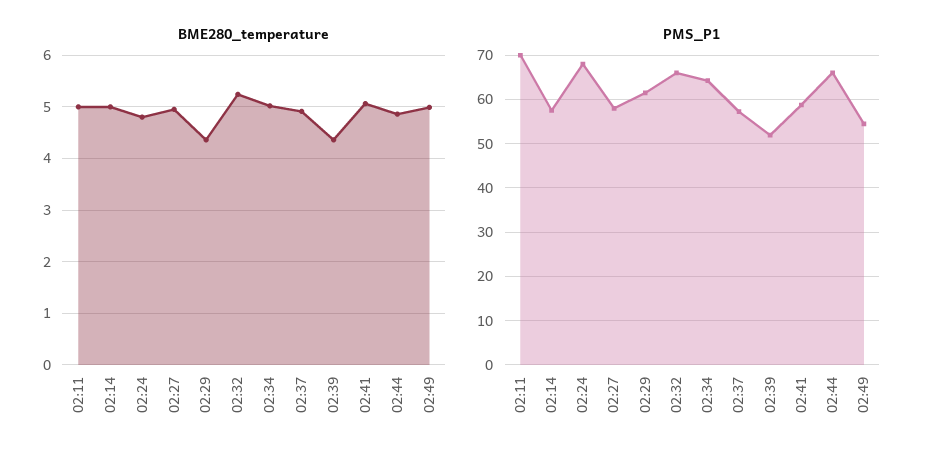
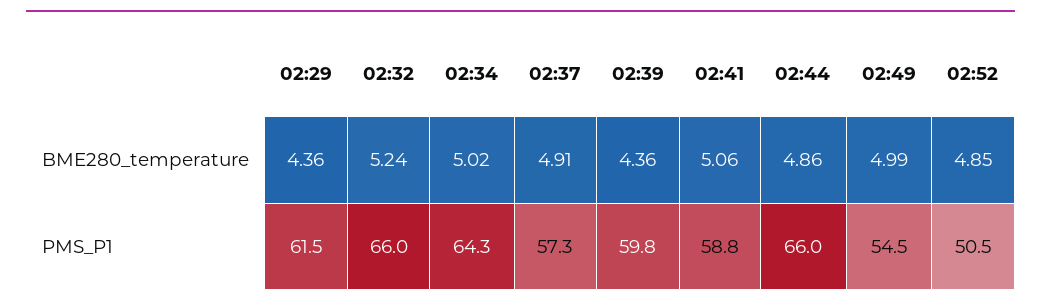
BME280_temperature, 02:11: 5 -> none
BME280_temperature, 02:14: 5 -> none
BME280_temperature, 02:24: 4.8 -> none
BME280_temperature, 02:27: 5 -> none
PMS_P1, 02:11: 70 -> none
PMS_P1, 02:14: 58 -> none
PMS_P1, 02:24: 68 -> none
PMS_P1, 02:27: 58 -> none
PMS_P1, 02:39: 52 -> 59.8
BME280_temperature, 02:52: none -> 4.85
PMS_P1, 02:52: none -> 50.5

